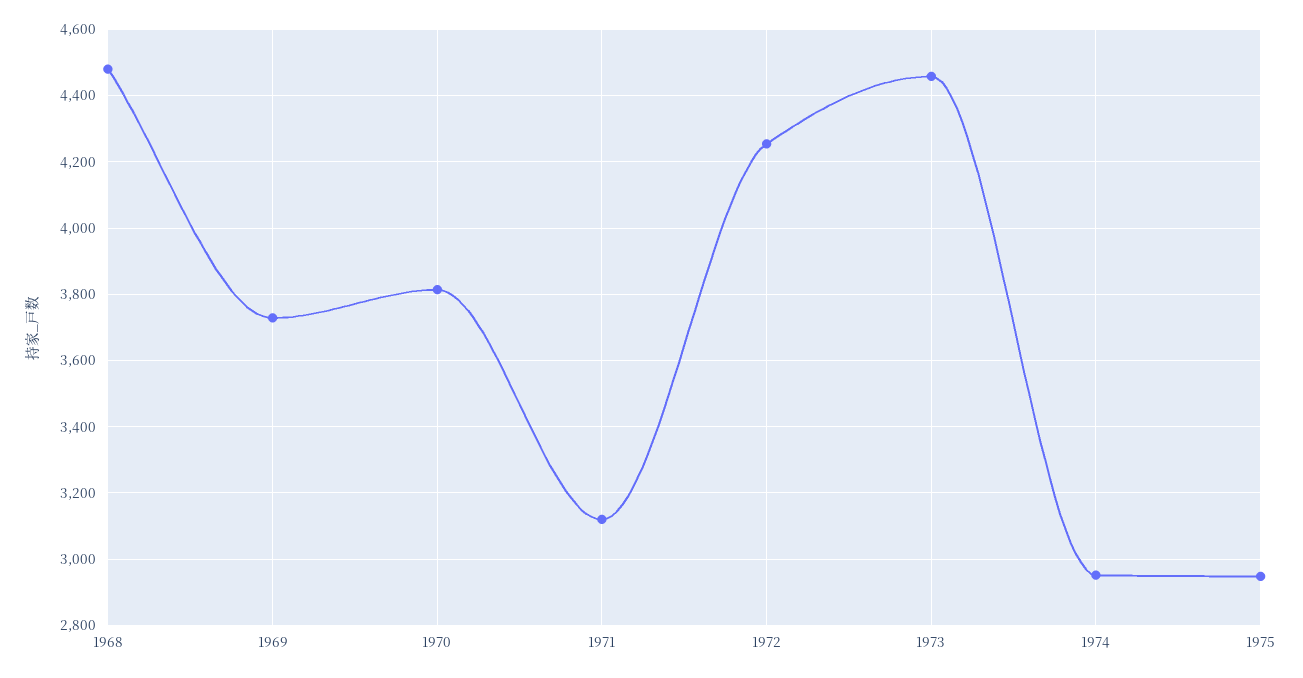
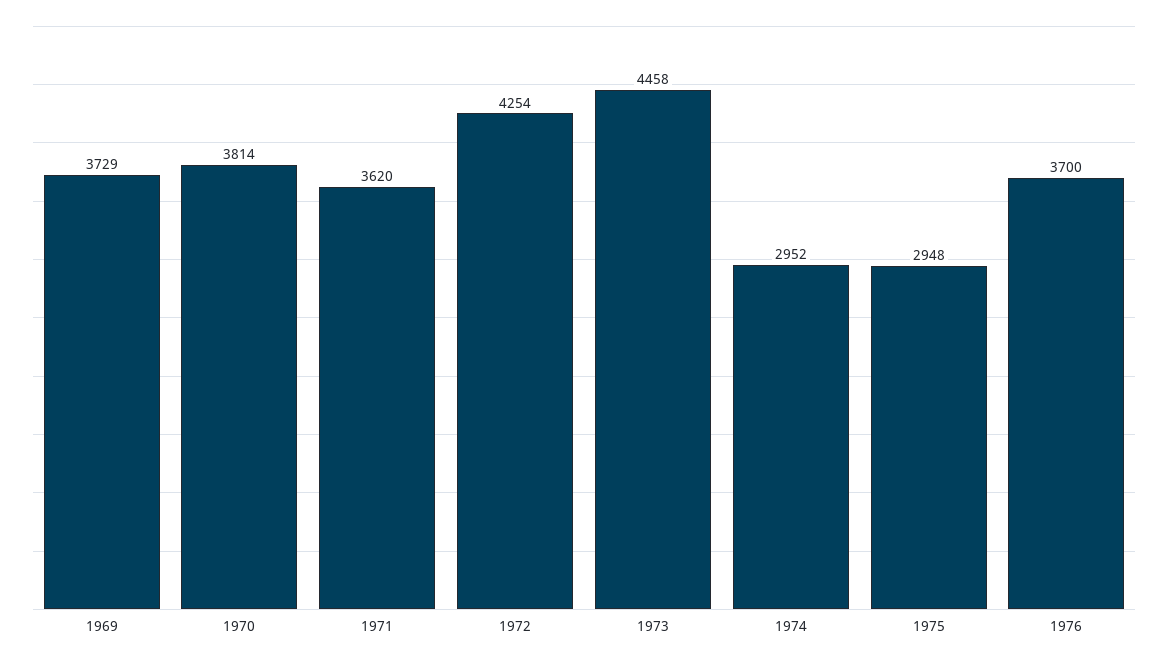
1968: 4480 -> none
1971: 3120 -> 3620
1976: none -> 3700

